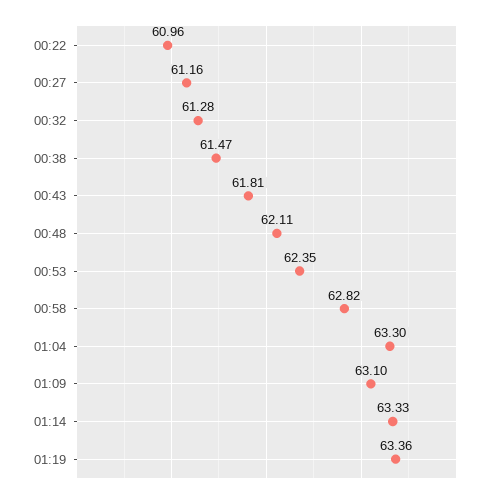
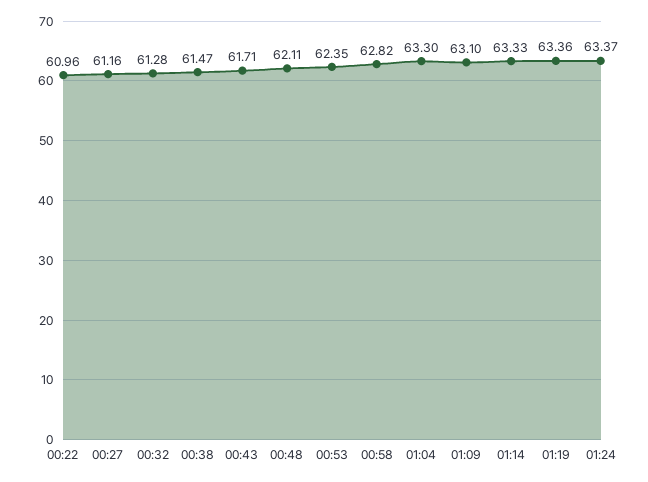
00:43: 61.81 -> 61.71
01:24: none -> 63.37

